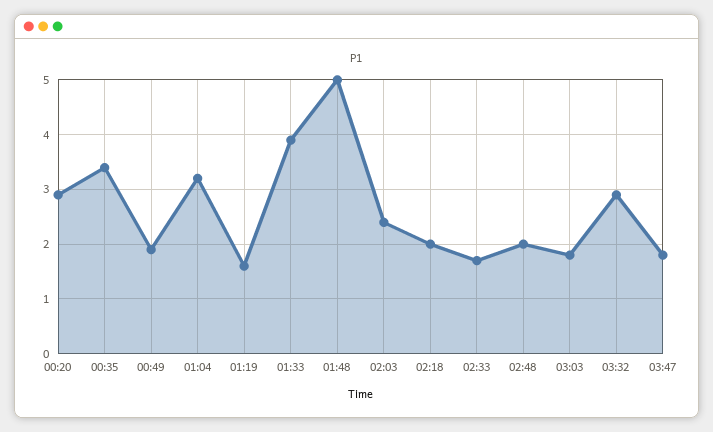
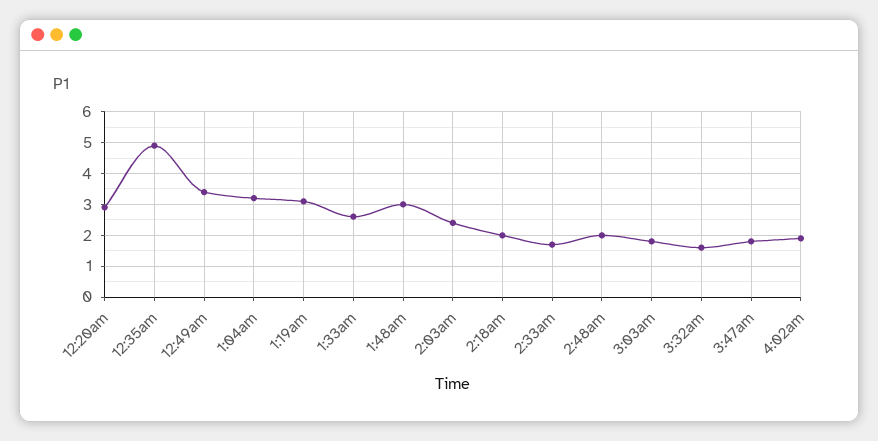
00:35: 3.5 -> 5
00:49: 2 -> 3.5
01:19: 1.5 -> 3
01:33: 4 -> 2.5
01:48: 5 -> 3
03:32: 3 -> 1.5
4:02am: none -> 2

